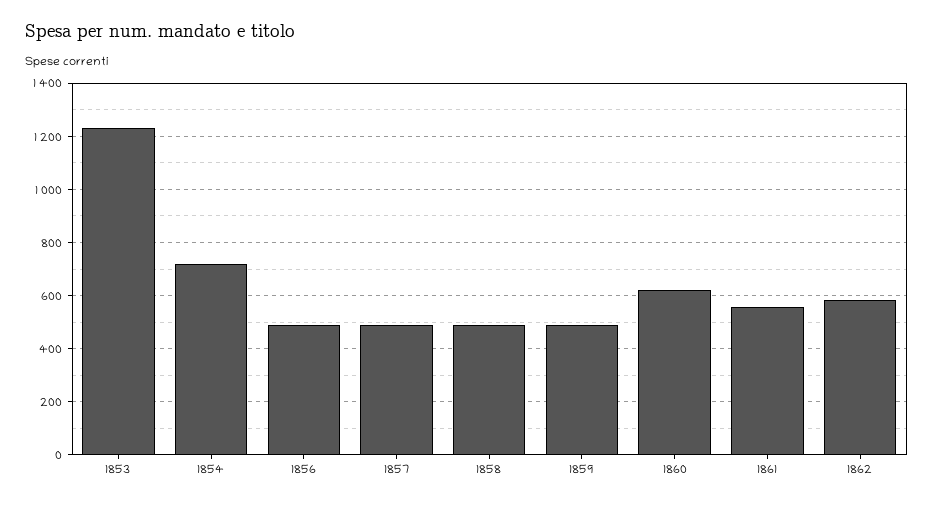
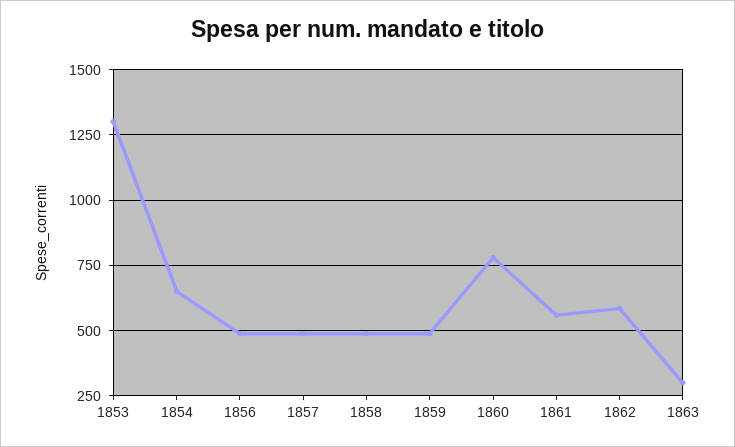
1853: 1225 -> 1300
1854: 725 -> 650
1860: 625 -> 775
1863: none -> 300

